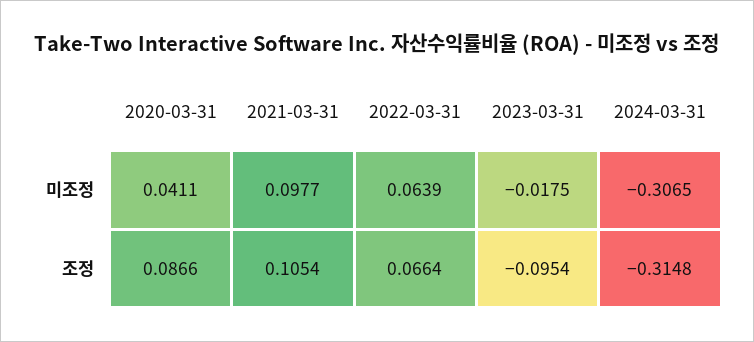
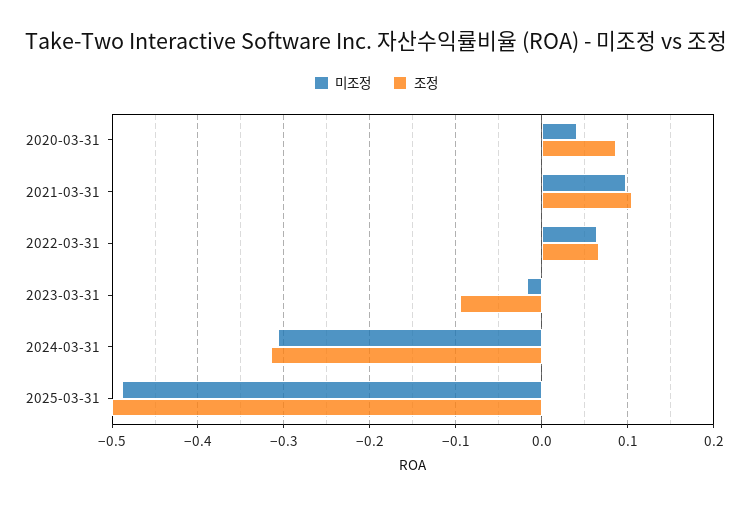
미조정, 2025-03-31: none -> -0.49
조정, 2025-03-31: none -> -0.5

